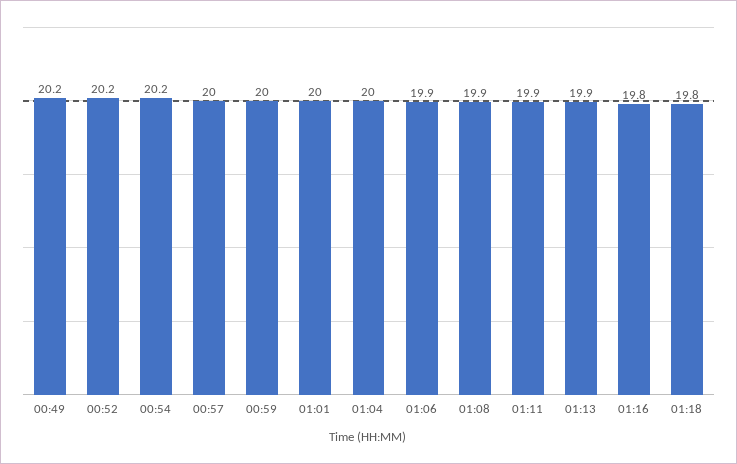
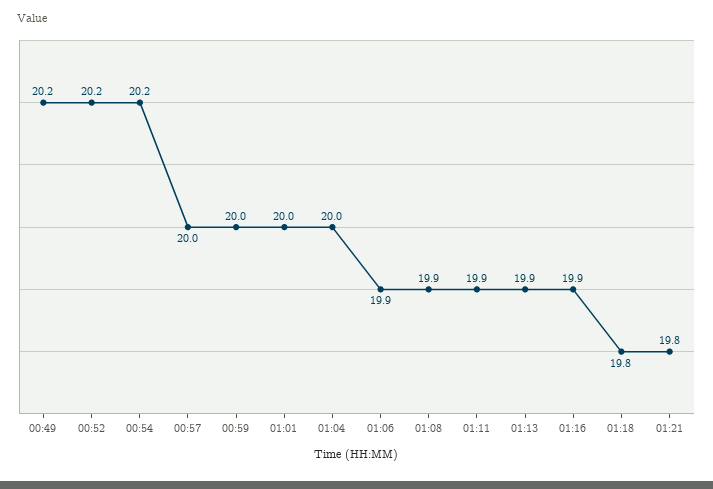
01:16: 19.8 -> 19.9
01:21: none -> 19.8

